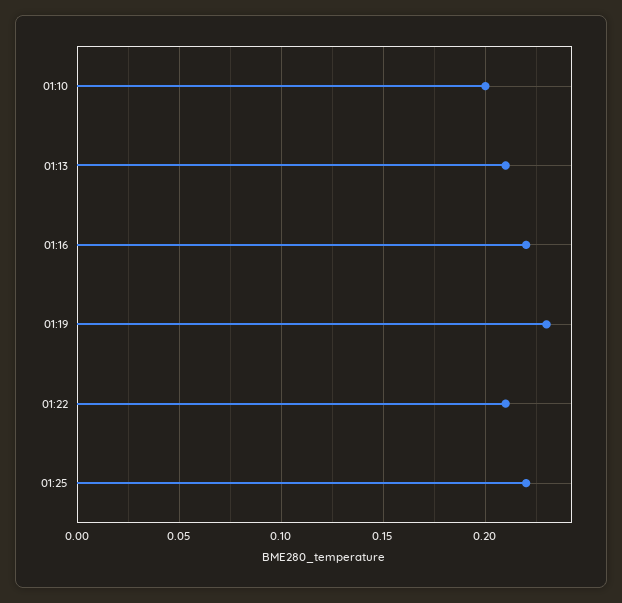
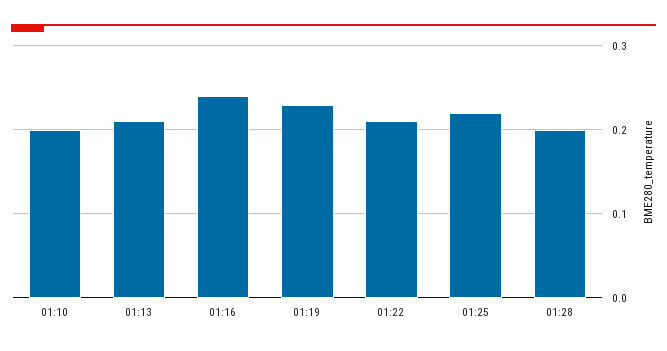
01:16: 0.22 -> 0.24
01:28: none -> 0.2

